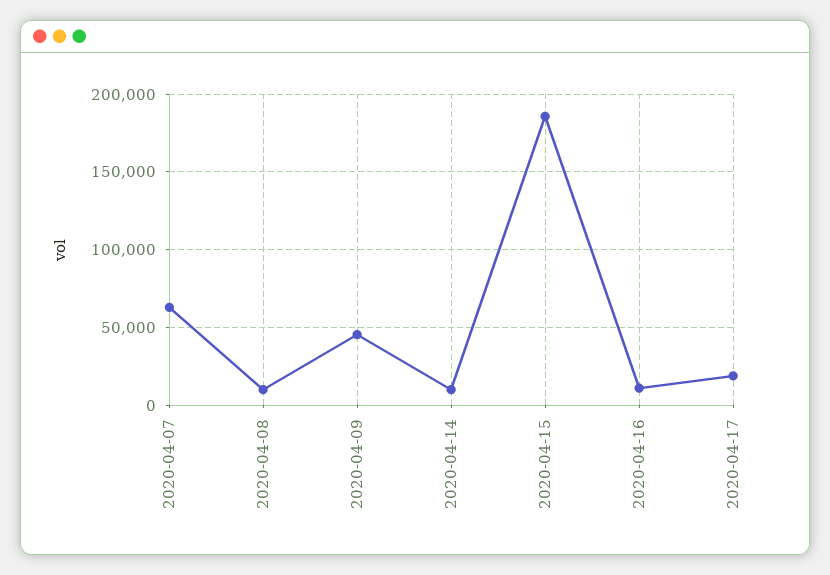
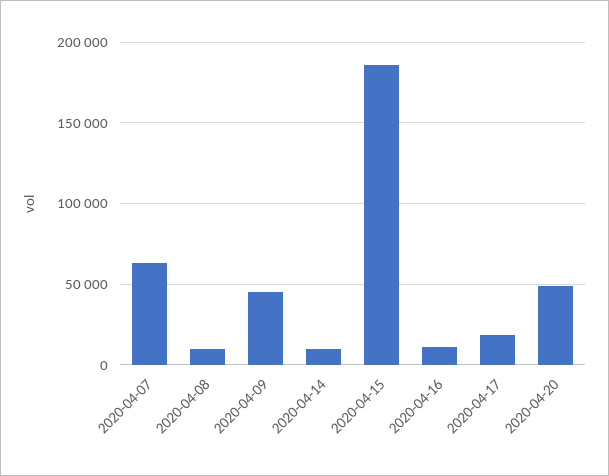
2020-04-20: none -> 50000

